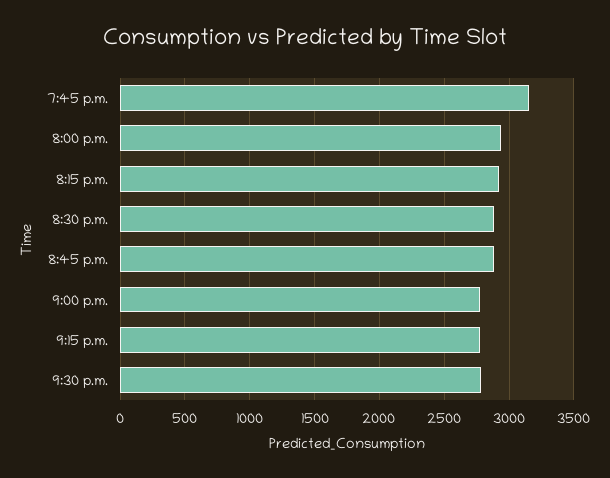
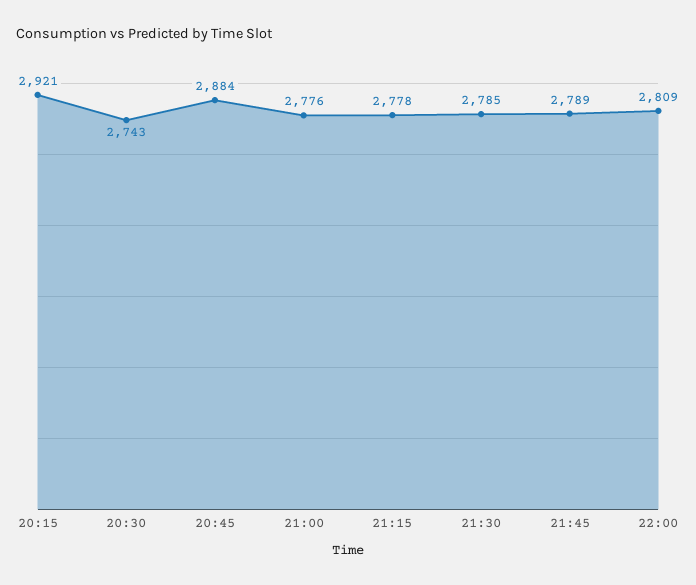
7:45 p.m.: 3150 -> none
8:00 p.m.: 2950 -> none
8:30 p.m.: 2900 -> 2743
21:45: none -> 2789
22:00: none -> 2809

